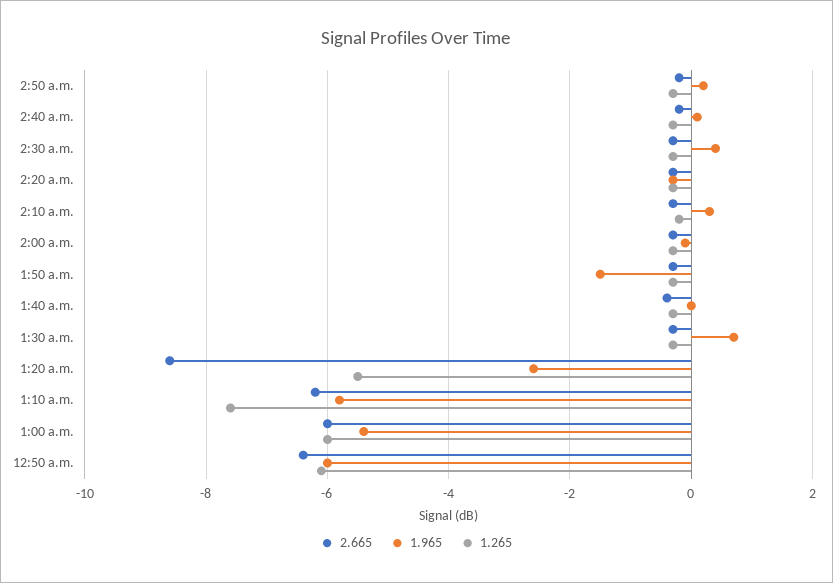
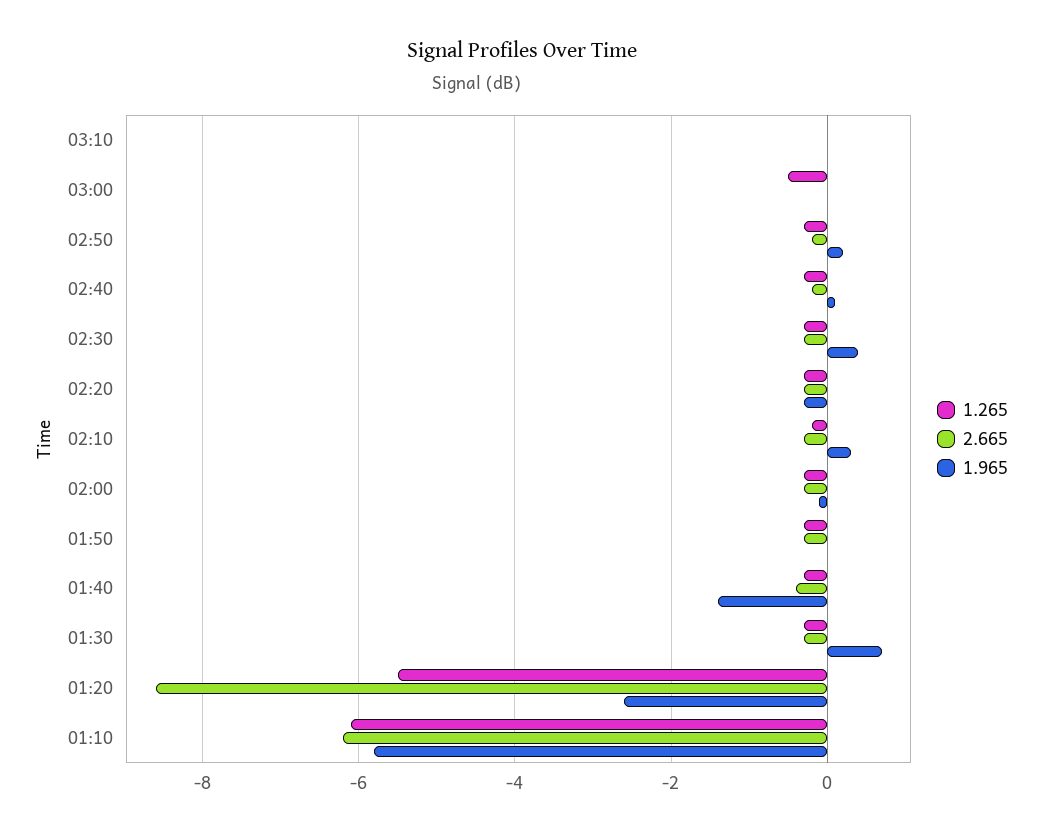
1.965, 1:50 a.m.: -1.5 -> 0
1.965, 1:40 a.m.: 0 -> -1.5
1.265, 1:10 a.m.: -7.5 -> -6
2.665, 1:00 a.m.: -6 -> none
1.965, 1:00 a.m.: -5.5 -> none
1.265, 1:00 a.m.: -6 -> none
2.665, 12:50 a.m.: -6.5 -> none
1.965, 12:50 a.m.: -6 -> none
1.265, 12:50 a.m.: -6 -> none
1.265, 03:10: none -> 0
2.665, 03:10: none -> 0
1.965, 03:10: none -> 0
1.265, 03:00: none -> -0.5
2.665, 03:00: none -> 0
1.965, 03:00: none -> 0

